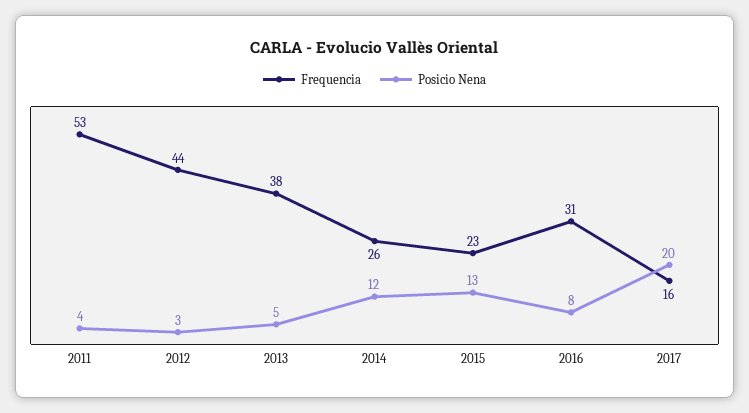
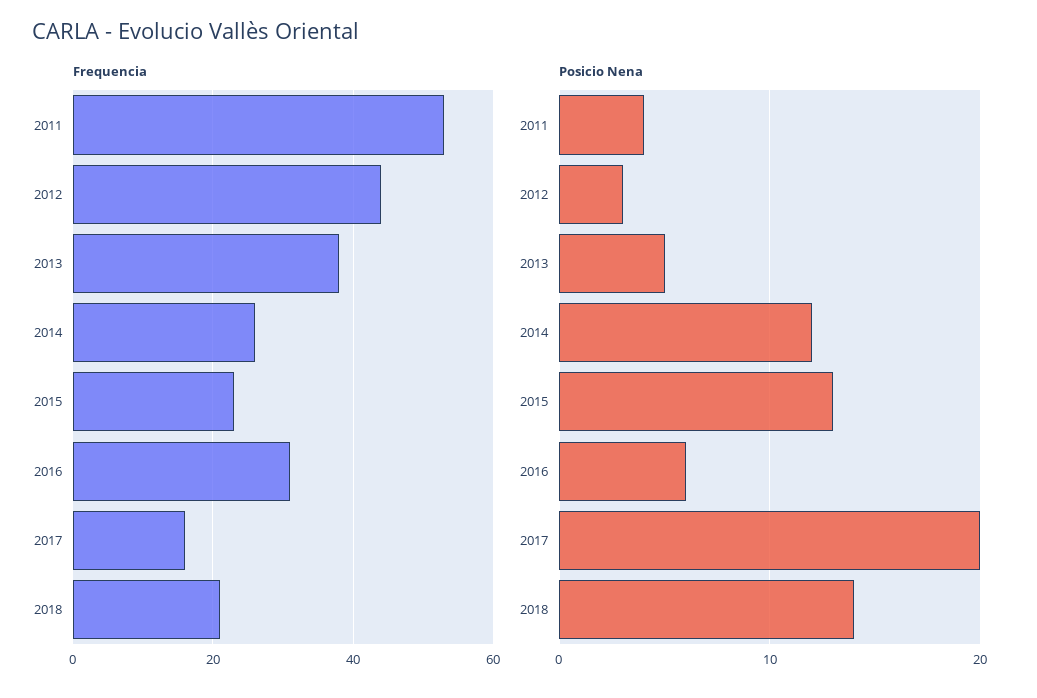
Posicio Nena, 2016: 8 -> 6
Frequencia, 2018: none -> 20
Posicio Nena, 2018: none -> 14

